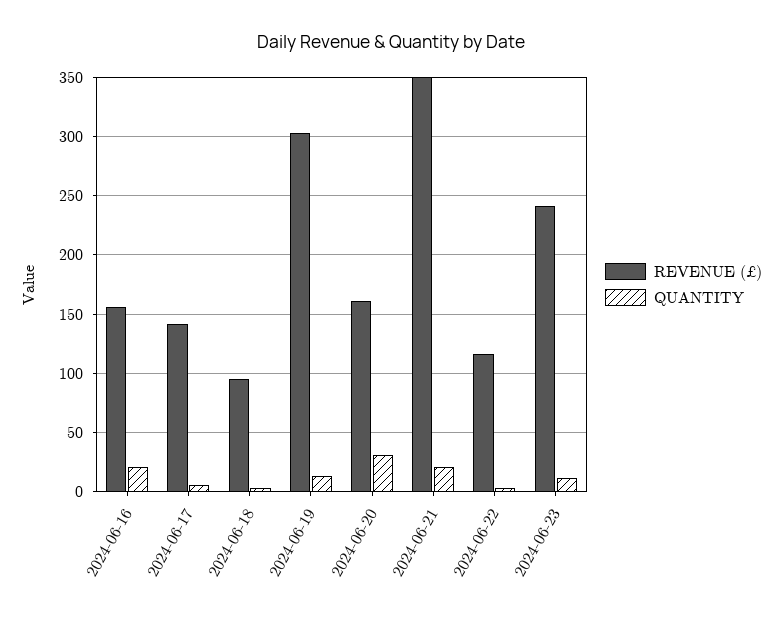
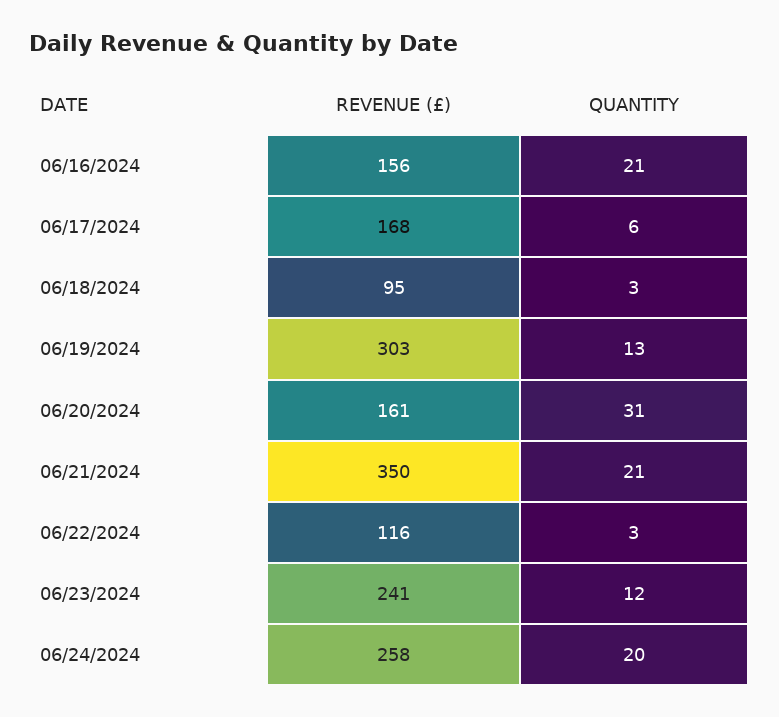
REVENUE (£), 2024-06-17: 140 -> 168
REVENUE (£), 06/24/2024: none -> 258
QUANTITY, 06/24/2024: none -> 20

